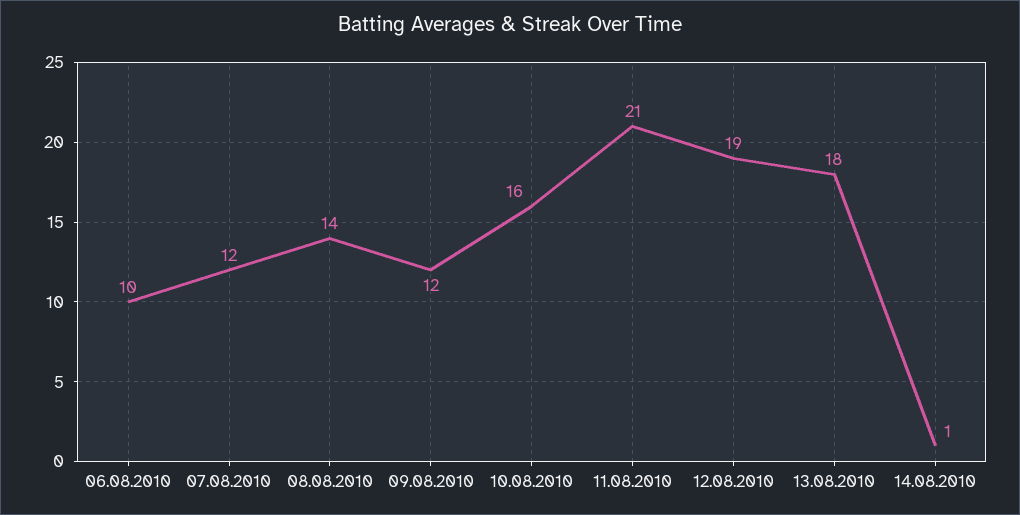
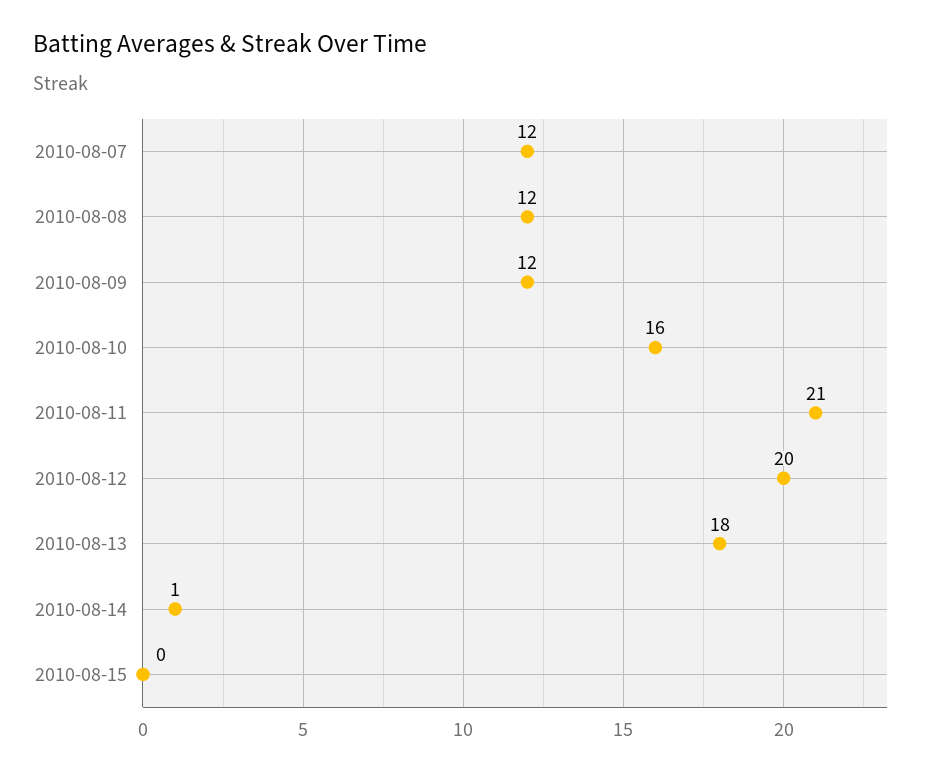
06.08.2010: 10 -> none
08.08.2010: 14 -> 12
12.08.2010: 19 -> 20
2010-08-15: none -> 0

